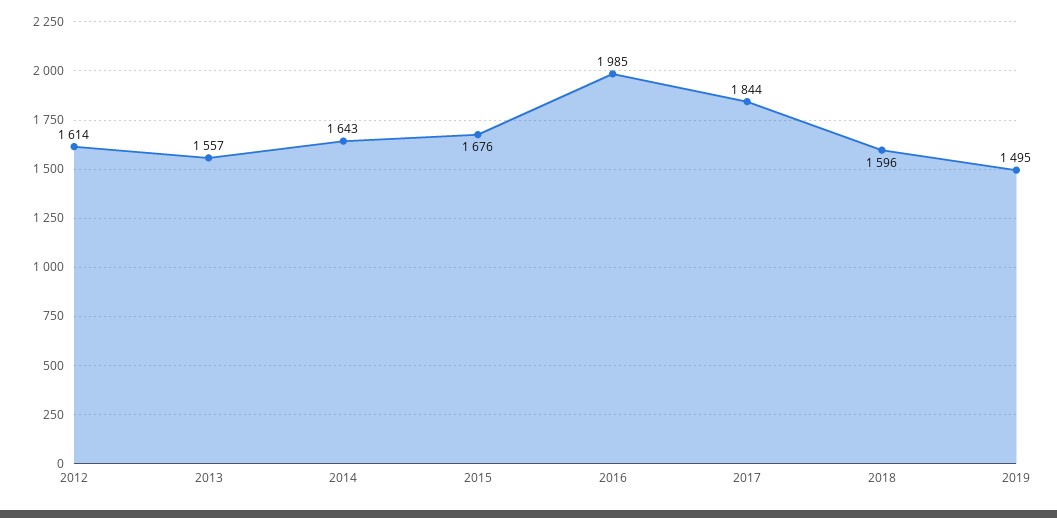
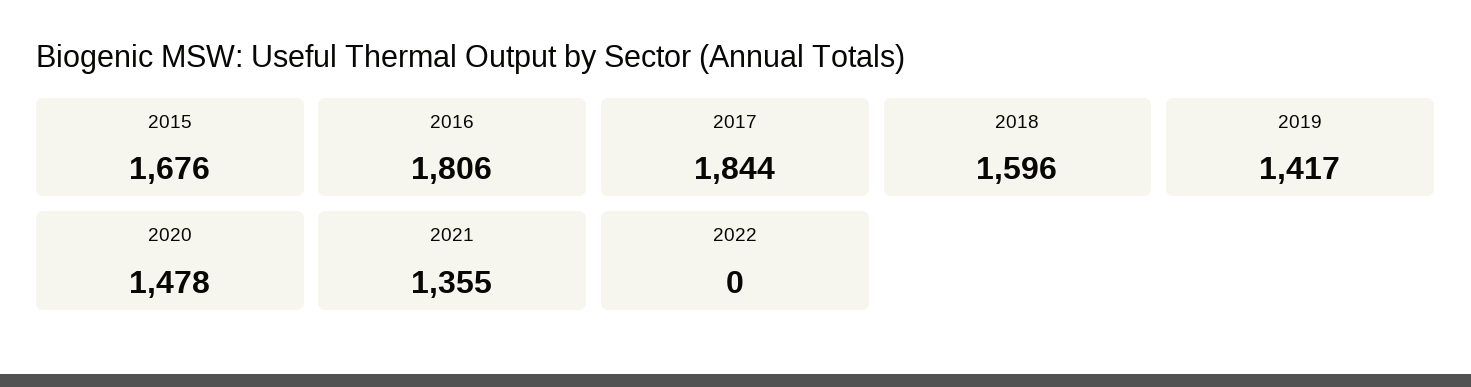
2012: 1614 -> none
2013: 1557 -> none
2014: 1643 -> none
2016: 1985 -> 1806
2019: 1495 -> 1417
2020: none -> 1478
2021: none -> 1355
2022: none -> 0

